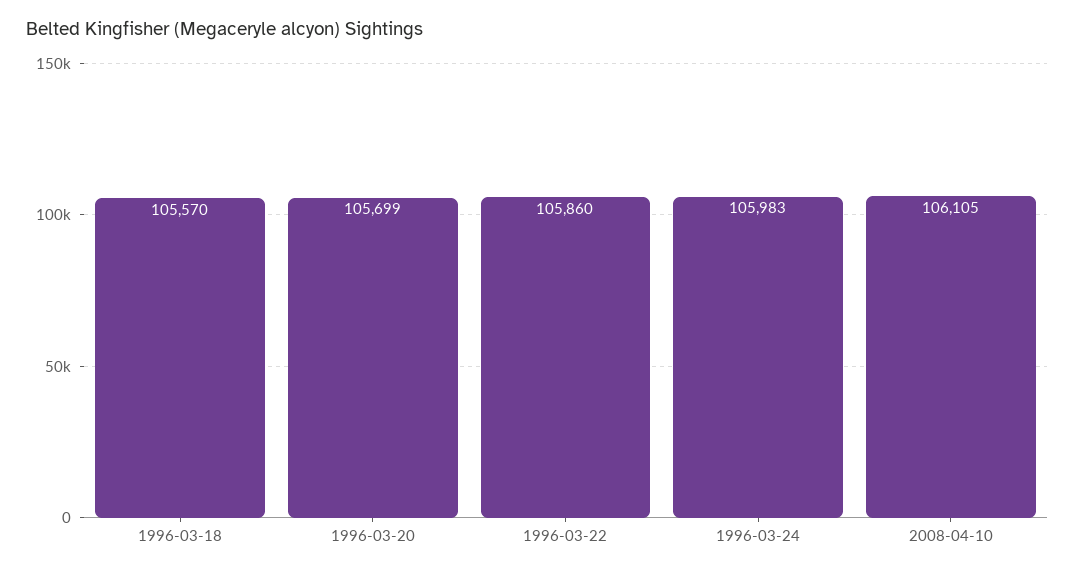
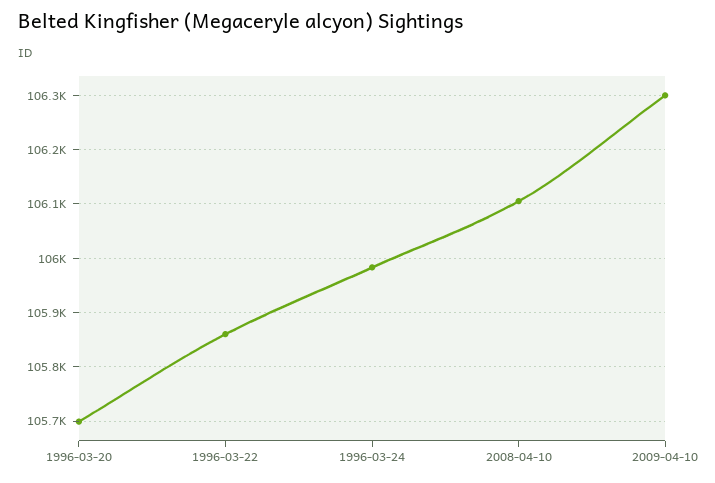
1996-03-18: 105570 -> none
2009-04-10: none -> 106300

